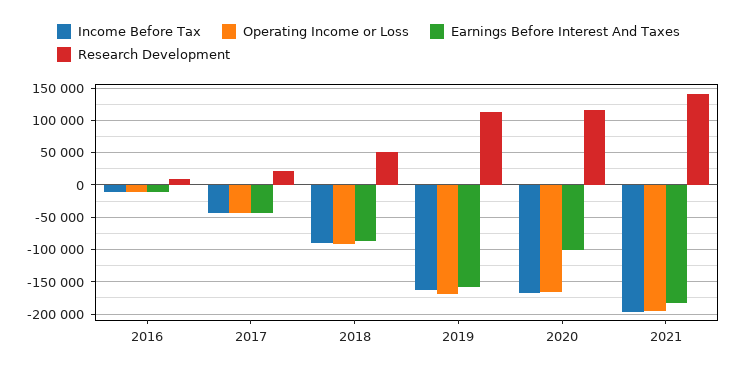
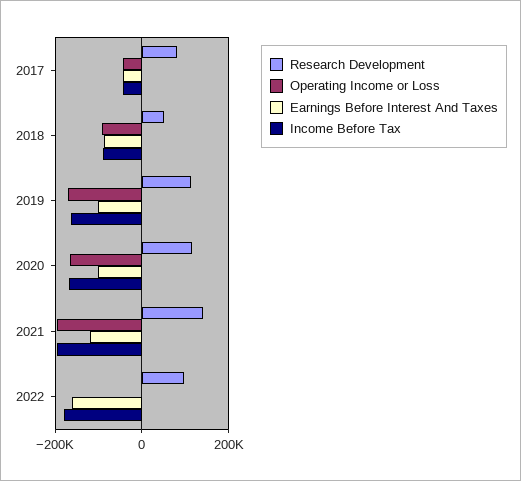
Income Before Tax, 2016: -10000 -> none
Operating Income or Loss, 2016: -10000 -> none
Earnings Before Interest And Taxes, 2016: -10000 -> none
Research Development, 2016: 10000 -> none
Research Development, 2017: 20000 -> 80000
Earnings Before Interest And Taxes, 2019: -160000 -> -100000
Earnings Before Interest And Taxes, 2021: -180000 -> -120000
Research Development, 2022: none -> 100000
Operating Income or Loss, 2022: none -> 0
Earnings Before Interest And Taxes, 2022: none -> -160000
Income Before Tax, 2022: none -> -180000

